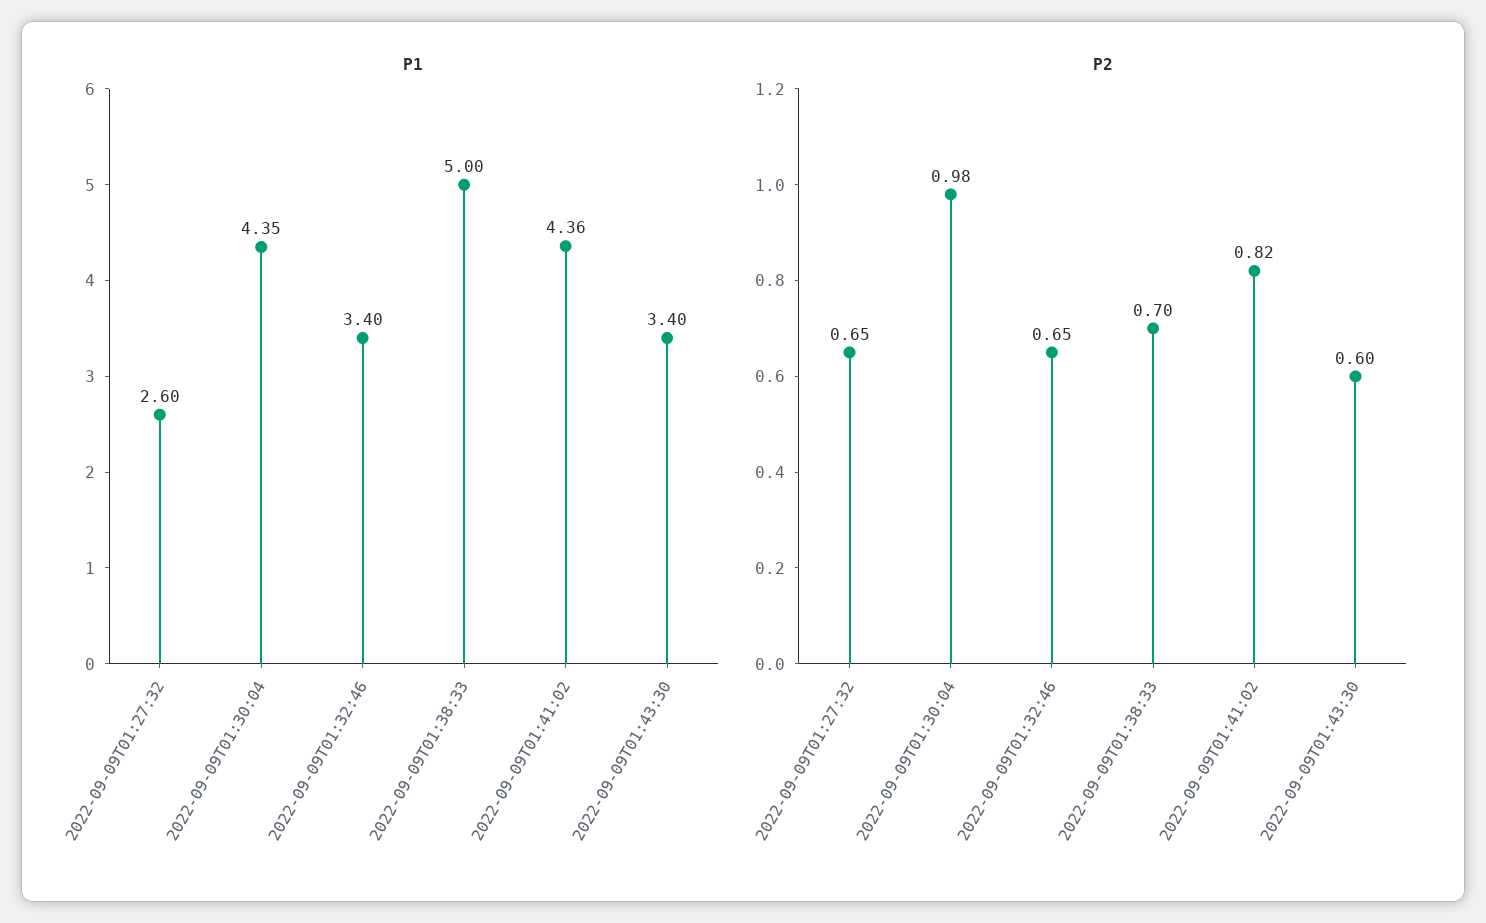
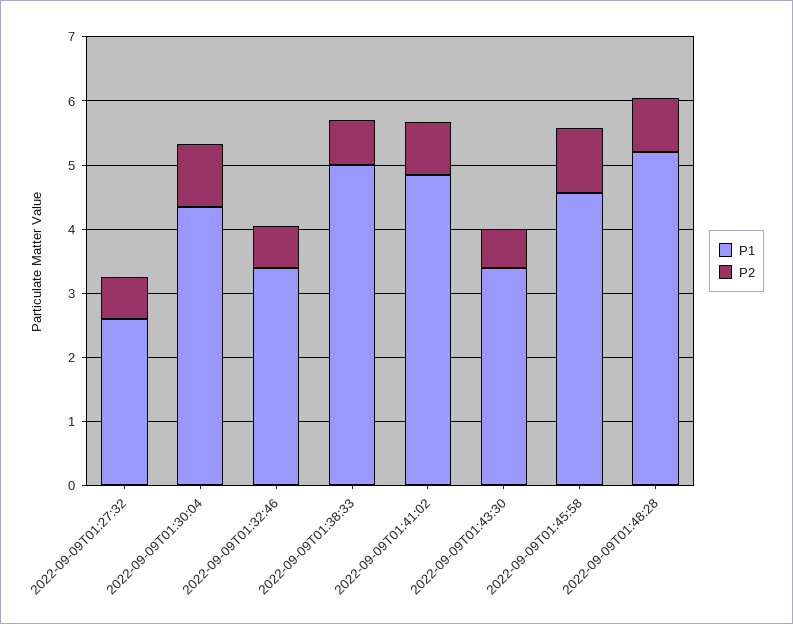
P1, 2022-09-09T01:41:02: 4.36 -> 4.8
P1, 2022-09-09T01:45:58: none -> 4.6
P2, 2022-09-09T01:45:58: none -> 1
P1, 2022-09-09T01:48:28: none -> 5.2
P2, 2022-09-09T01:48:28: none -> 0.8

